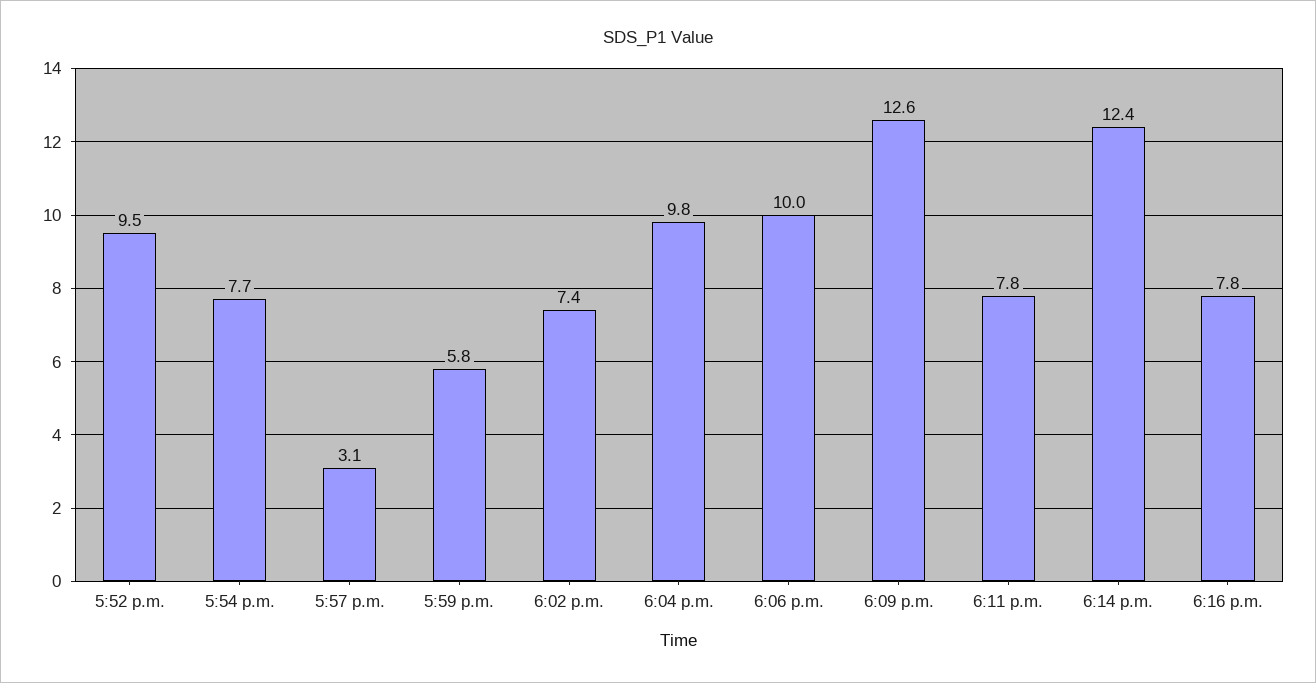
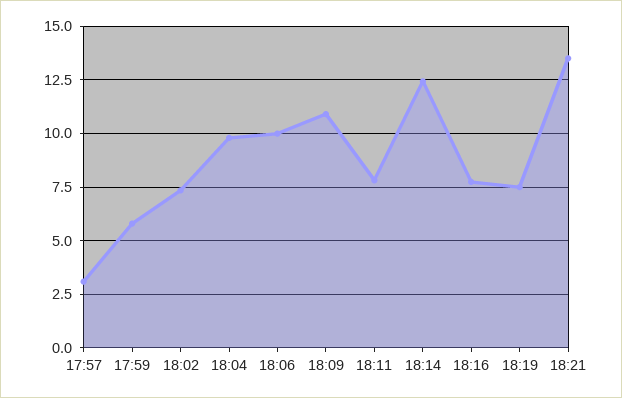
5:52 p.m.: 9.5 -> none
5:54 p.m.: 7.7 -> none
6:09 p.m.: 12.6 -> 11
18:19: none -> 7.5
18:21: none -> 13.5

